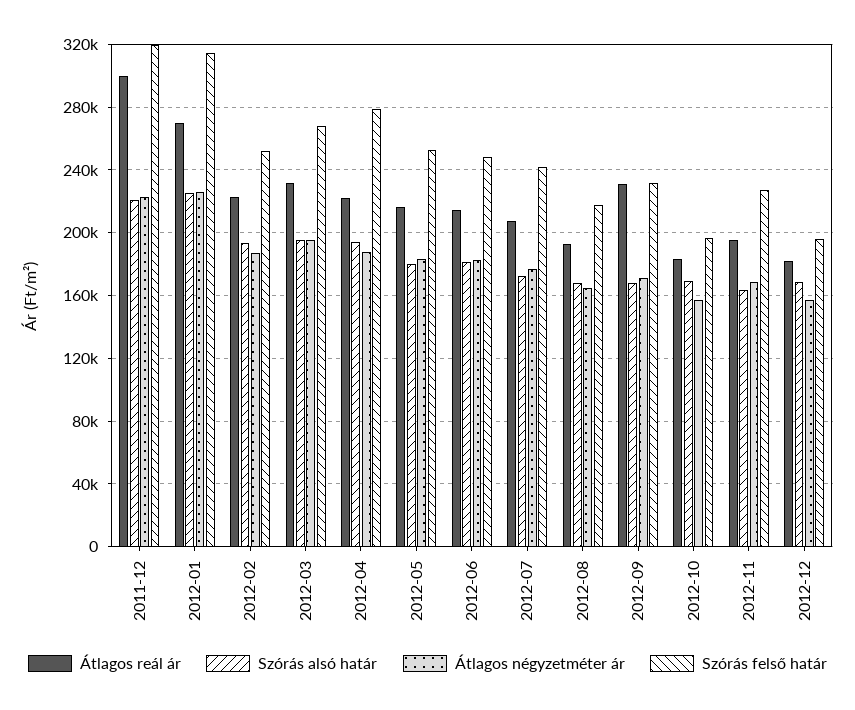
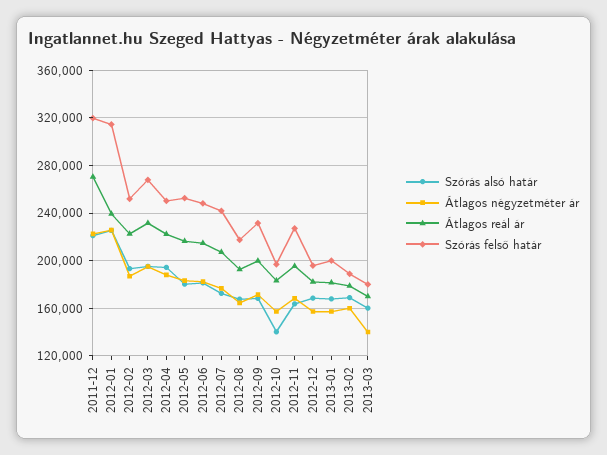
Átlagos reál ár, 2011-12: 300000 -> 270000
Átlagos reál ár, 2012-01: 270000 -> 240000
Szórás felső határ, 2012-04: 280000 -> 250000
Átlagos reál ár, 2012-09: 230000 -> 200000
Szórás alsó határ, 2012-10: 170000 -> 140000
Szórás alsó határ, 2013-01: none -> 170000
Átlagos négyzetméter ár, 2013-01: none -> 160000
Átlagos reál ár, 2013-01: none -> 180000
Szórás felső határ, 2013-01: none -> 200000
Szórás alsó határ, 2013-02: none -> 170000
Átlagos négyzetméter ár, 2013-02: none -> 160000
Átlagos reál ár, 2013-02: none -> 180000
Szórás felső határ, 2013-02: none -> 190000
Szórás alsó határ, 2013-03: none -> 160000
Átlagos négyzetméter ár, 2013-03: none -> 140000
Átlagos reál ár, 2013-03: none -> 170000
Szórás felső határ, 2013-03: none -> 180000

